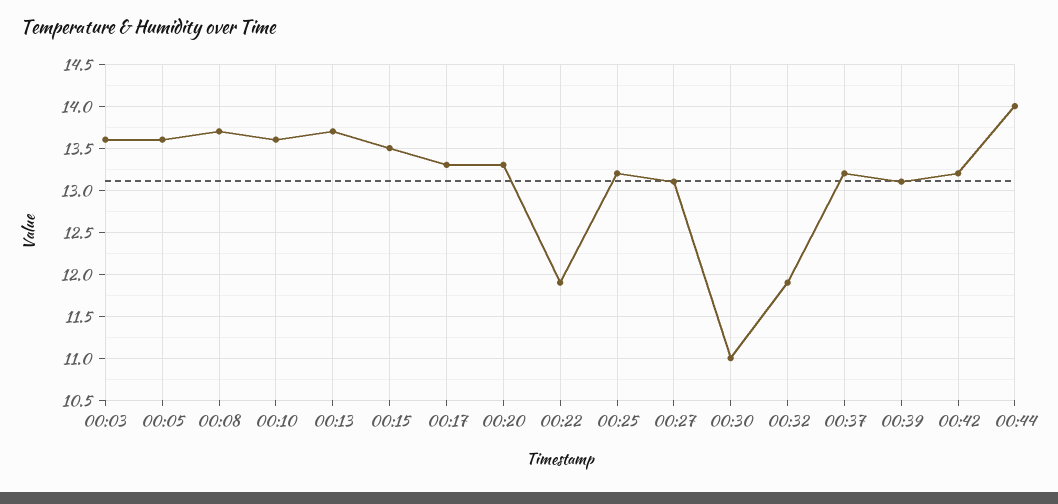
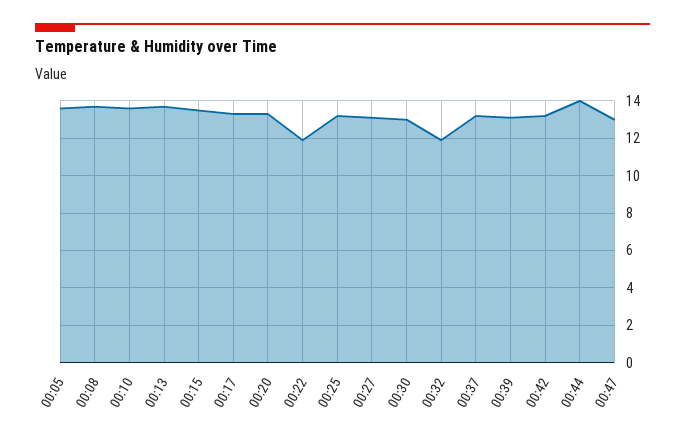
00:03: 13.6 -> none
00:30: 11 -> 13
00:47: none -> 13

